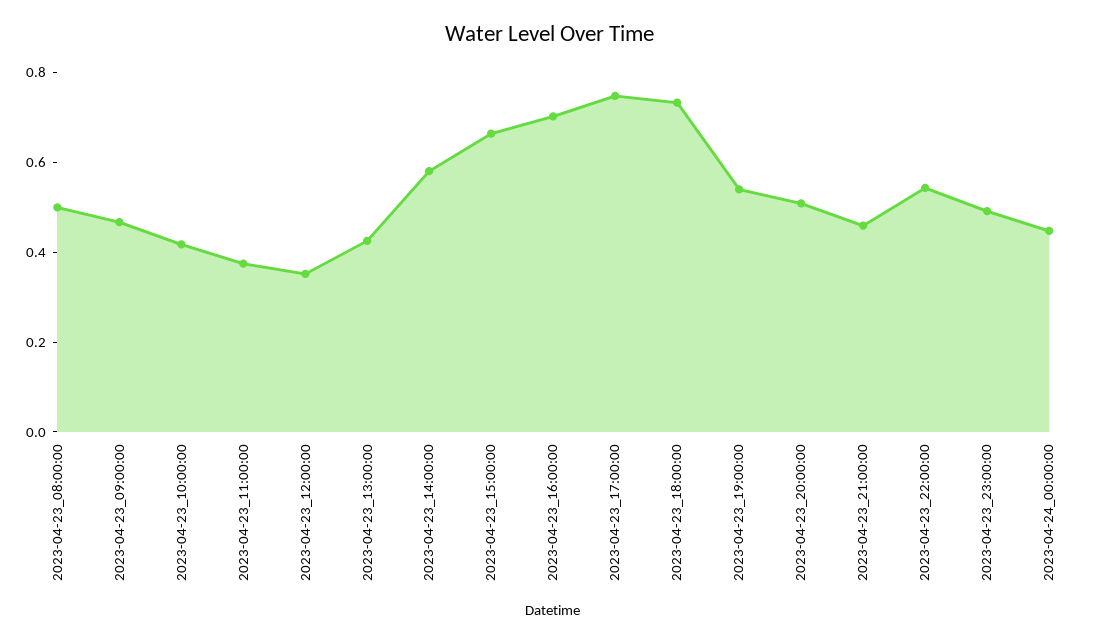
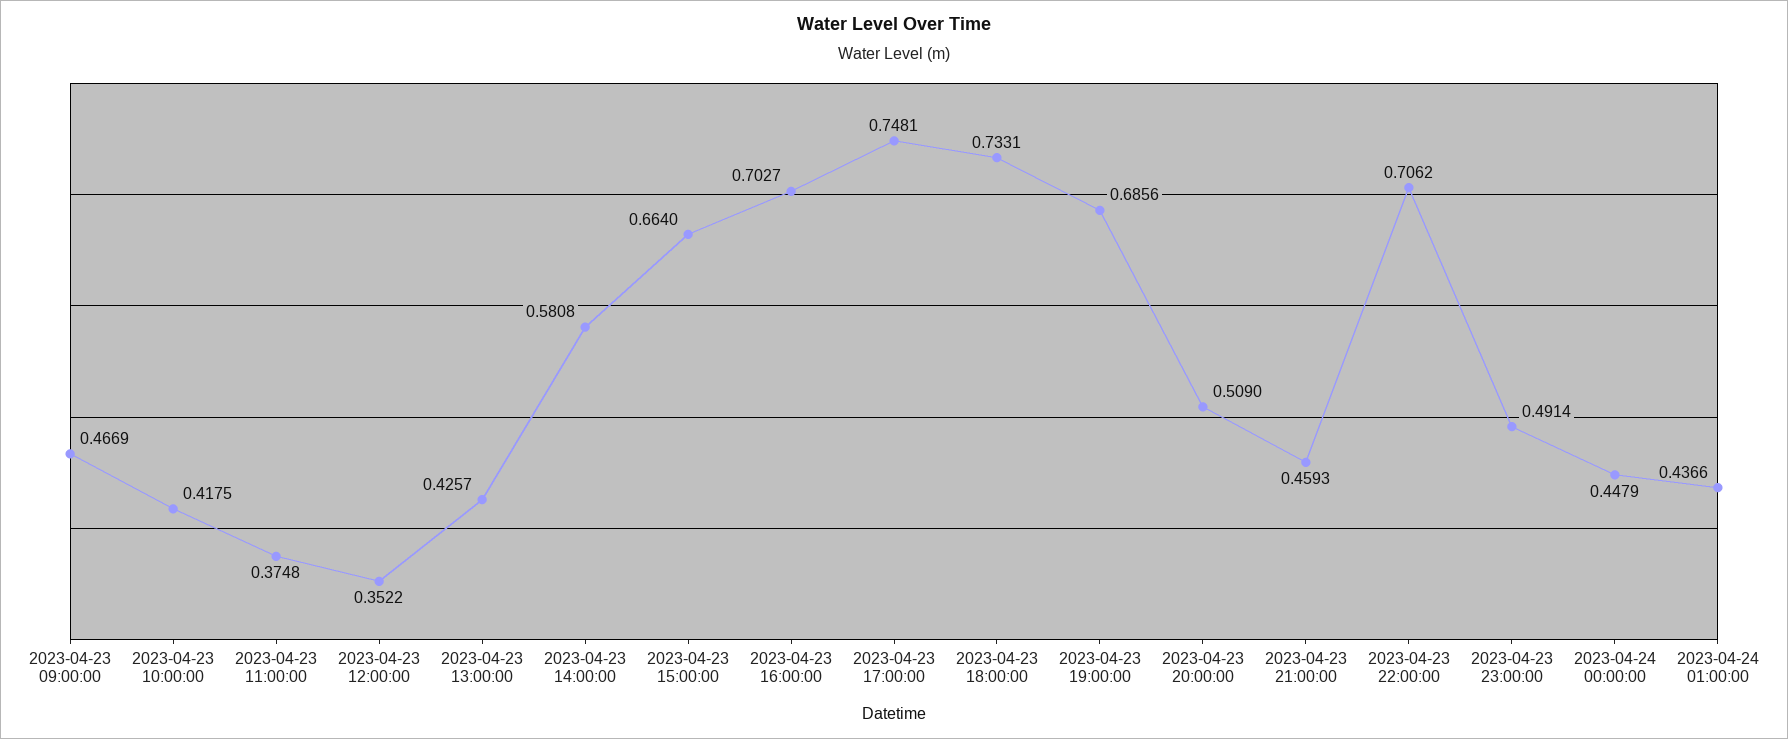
2023-04-23_08:00:00: 0.5 -> none
2023-04-23_19:00:00: 0.55 -> 0.6856
2023-04-23_22:00:00: 0.55 -> 0.7062
2023-04-24 01:00:00: none -> 0.4366

